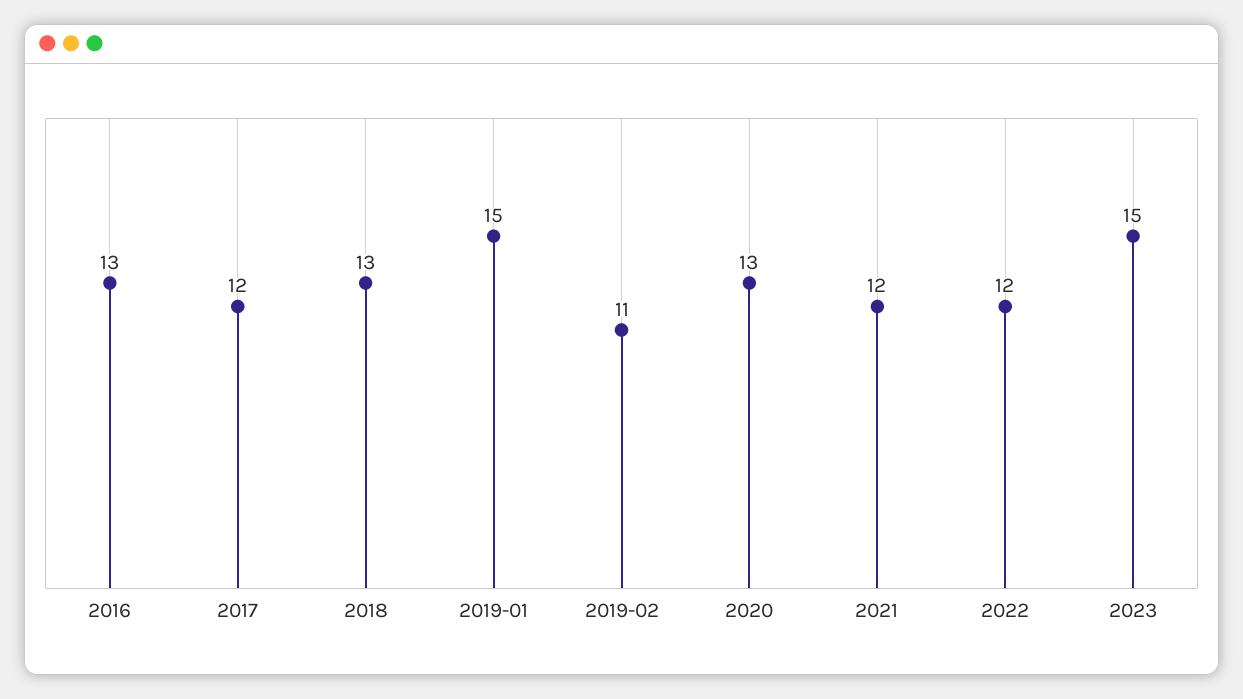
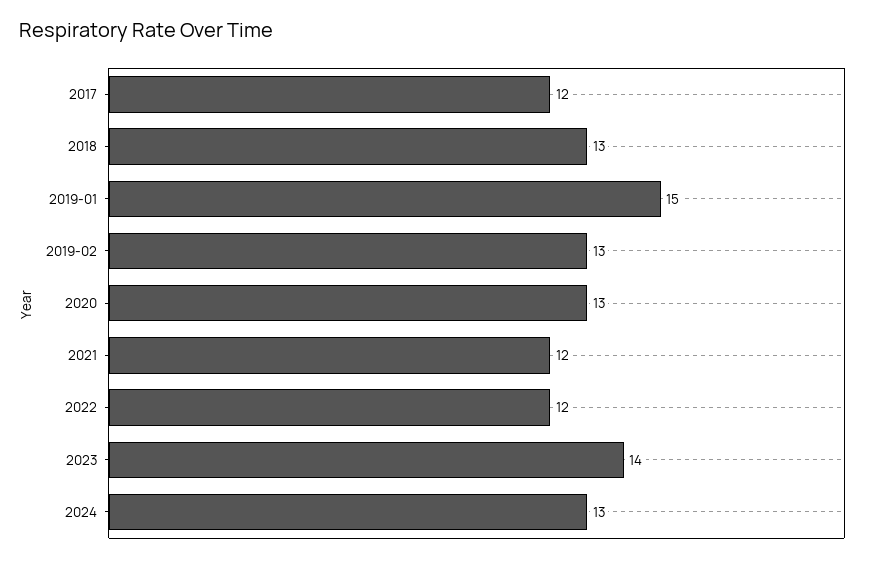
2016: 13 -> none
2019-02: 11 -> 13
2023: 15 -> 14
2024: none -> 13

